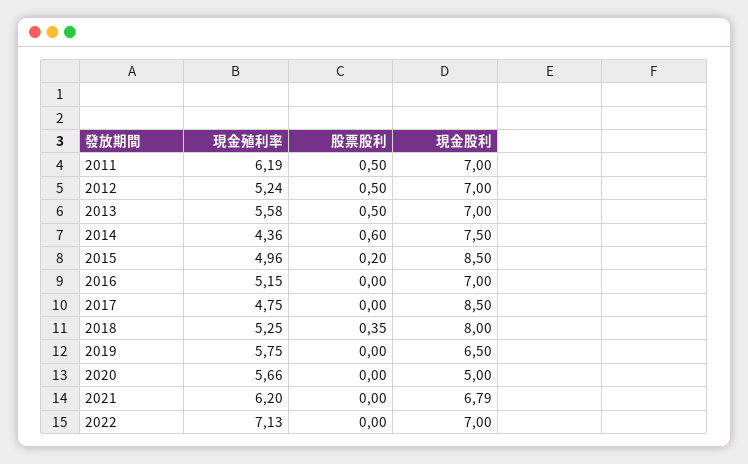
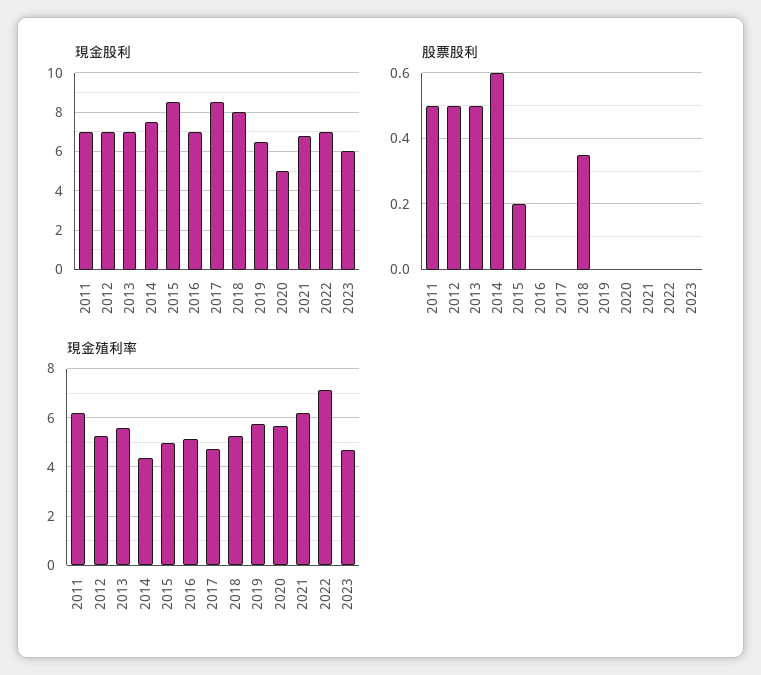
現金股利, 2023: none -> 6
股票股利, 2023: none -> 0
現金殖利率, 2023: none -> 4.75

